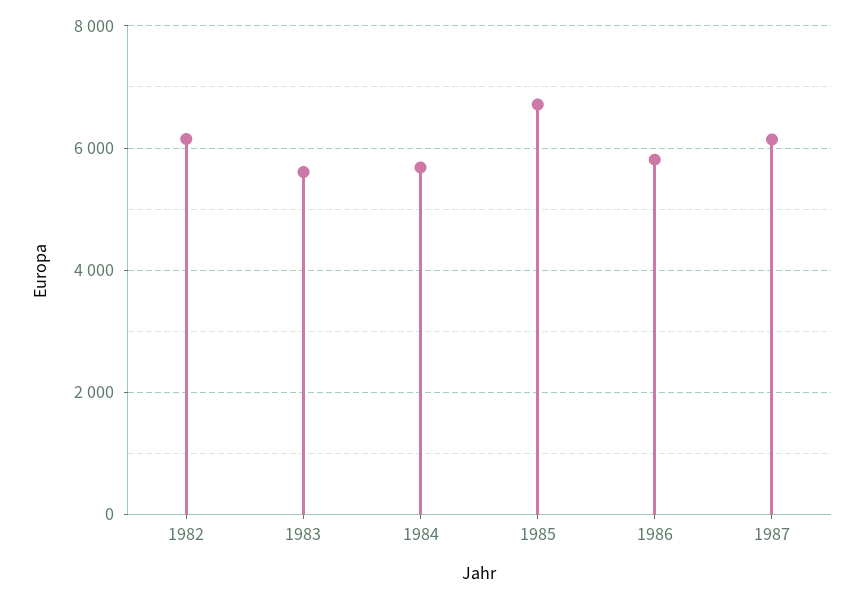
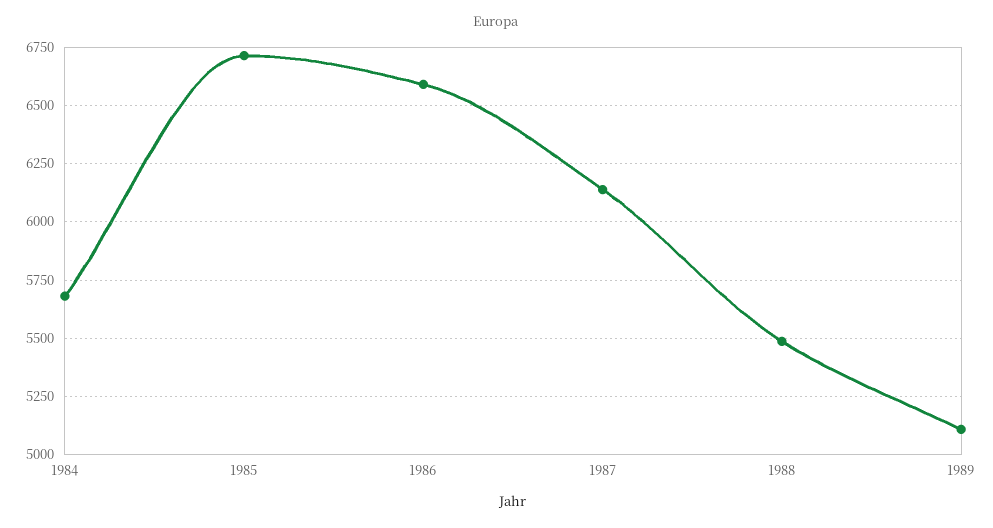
1982: 6200 -> none
1983: 5600 -> none
1986: 5800 -> 6600
1988: none -> 5500
1989: none -> 5100

